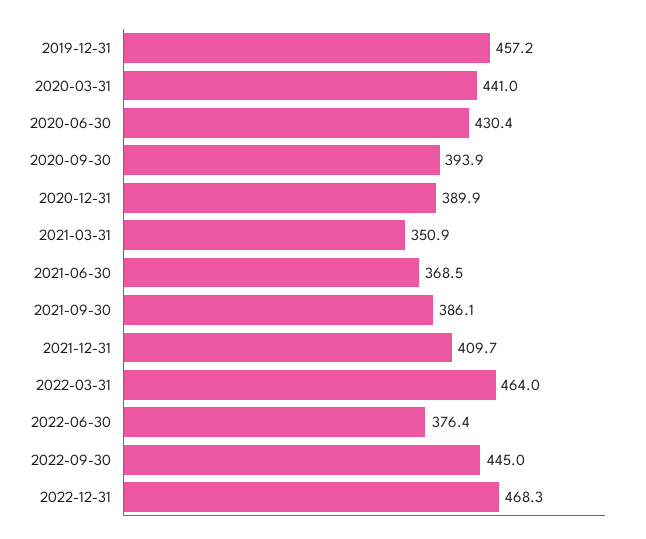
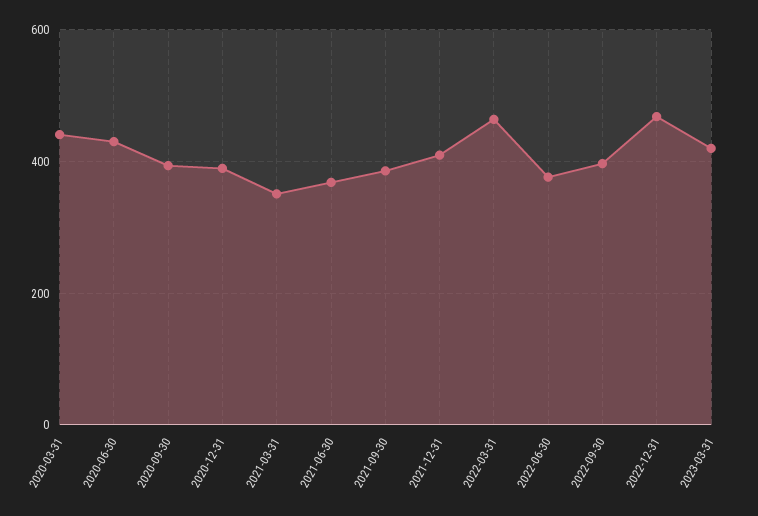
2019-12-31: 457.2 -> none
2022-09-30: 445 -> 400
2023-03-31: none -> 420

